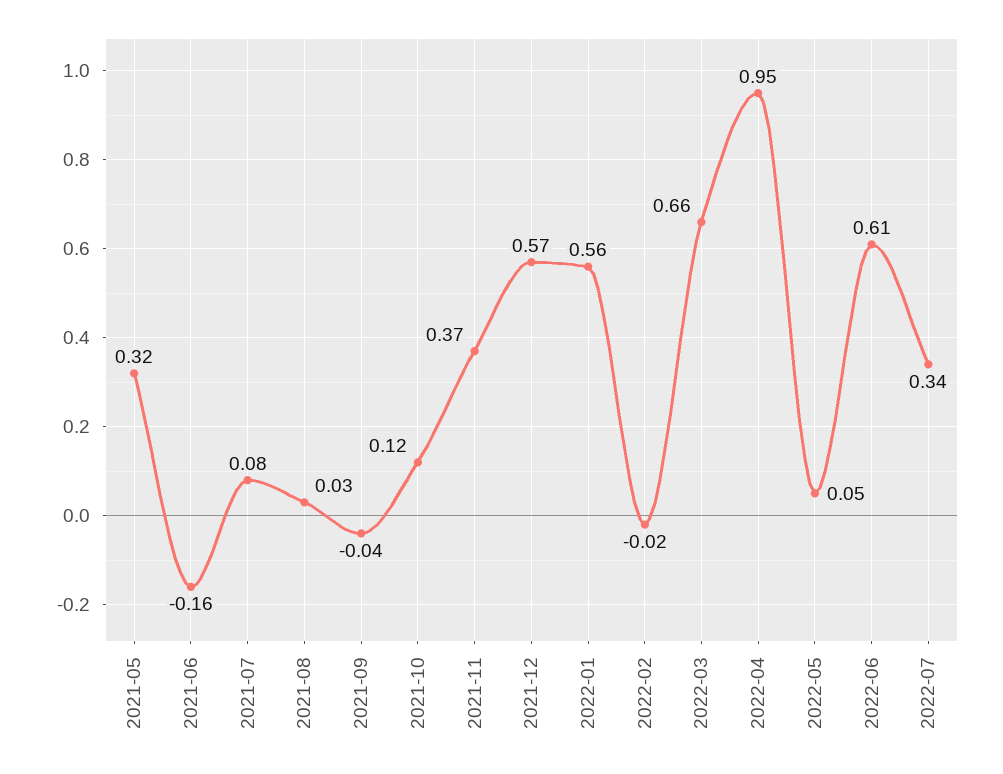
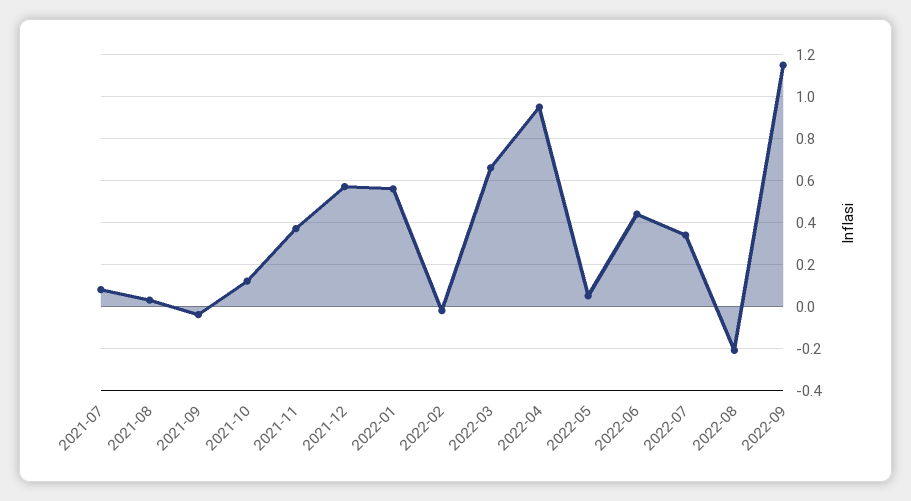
2021-05: 0.32 -> none
2021-06: -0.16 -> none
2022-06: 0.61 -> 0.45
2022-08: none -> -0.2
2022-09: none -> 1.15

